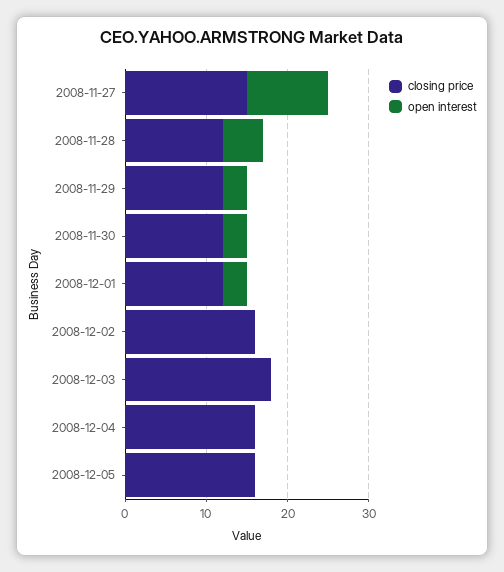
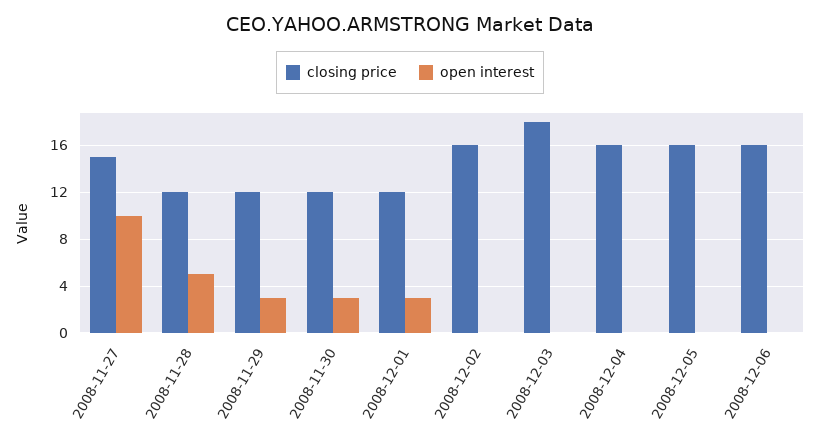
closing price, 2008-12-06: none -> 16
open interest, 2008-12-06: none -> 0

